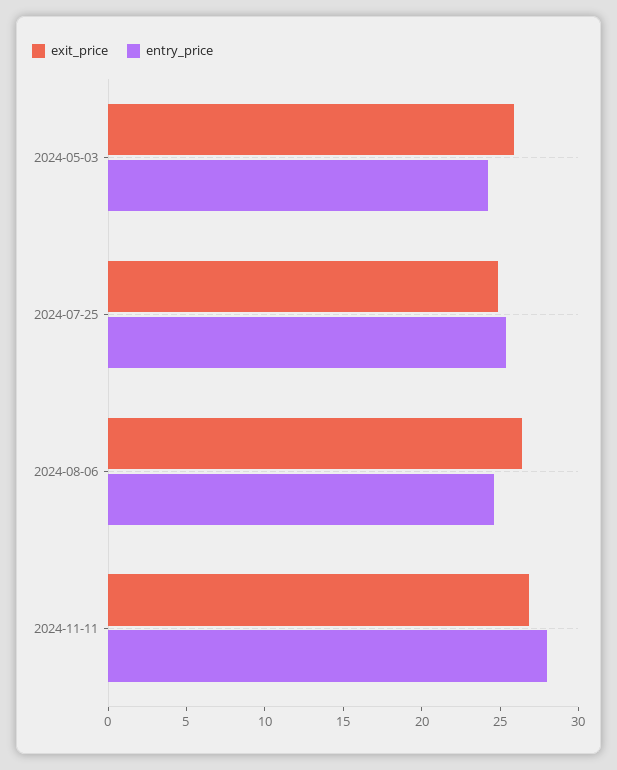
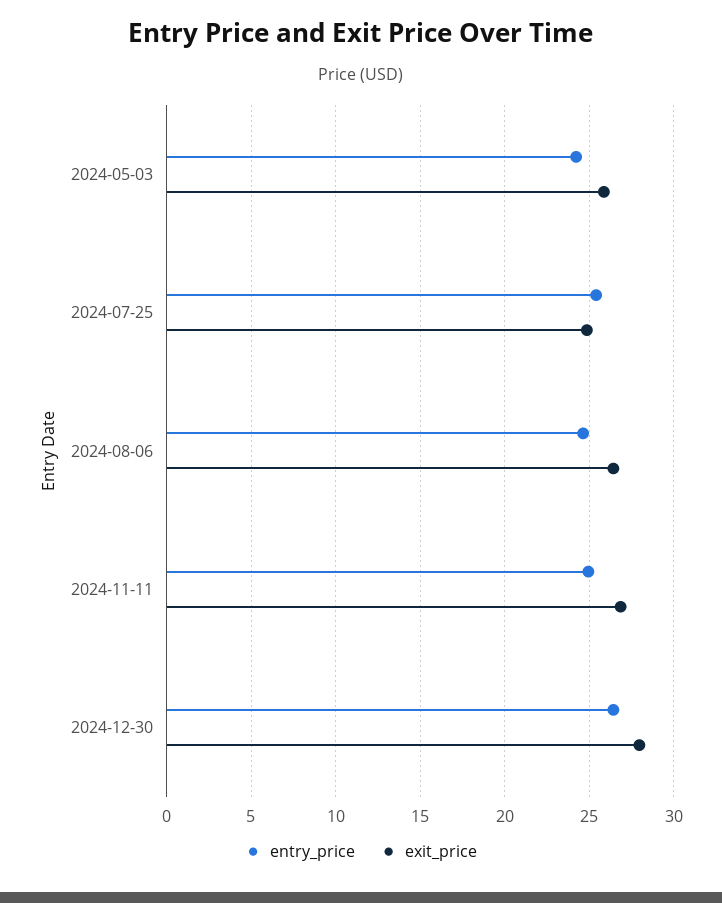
entry_price, 2024-11-11: 28 -> 25
entry_price, 2024-12-30: none -> 26.5
exit_price, 2024-12-30: none -> 28

